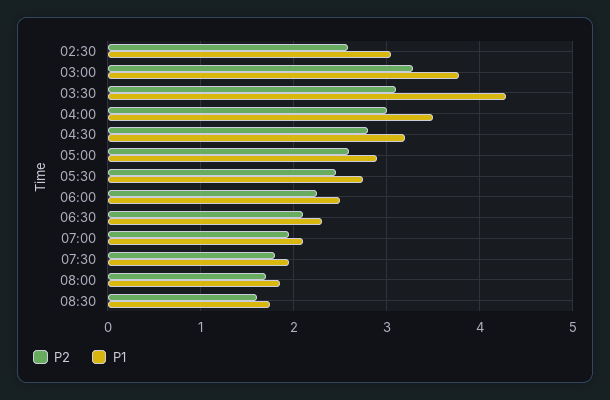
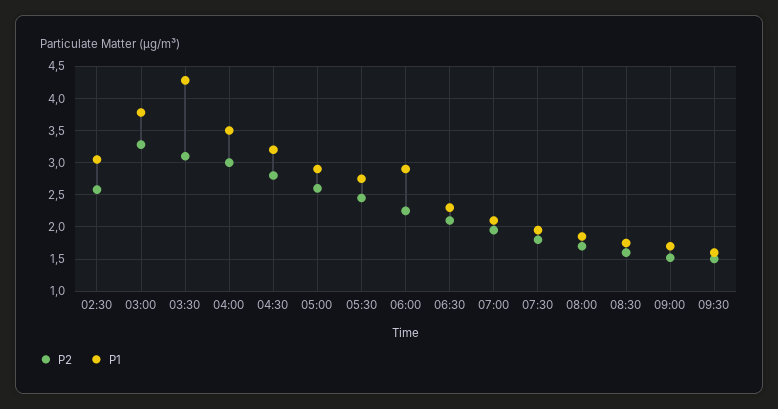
P1, 06:00: 2.5 -> 2.9
P2, 09:00: none -> 1.5
P1, 09:00: none -> 1.7
P2, 09:30: none -> 1.5
P1, 09:30: none -> 1.6

